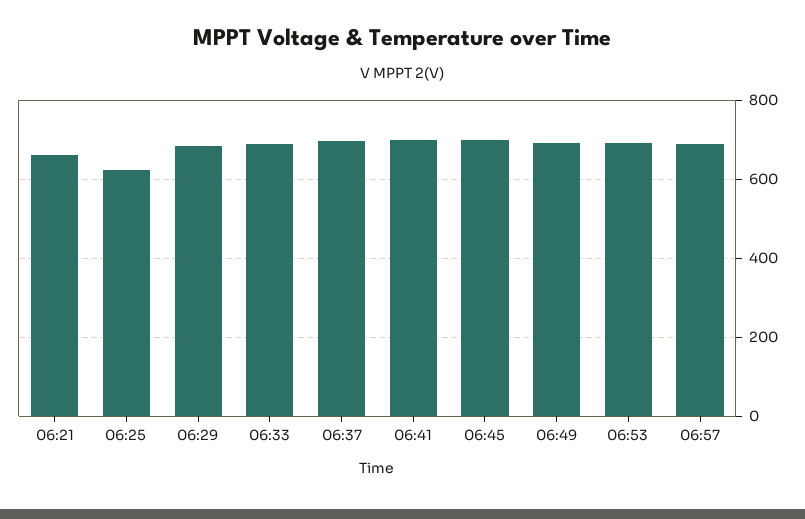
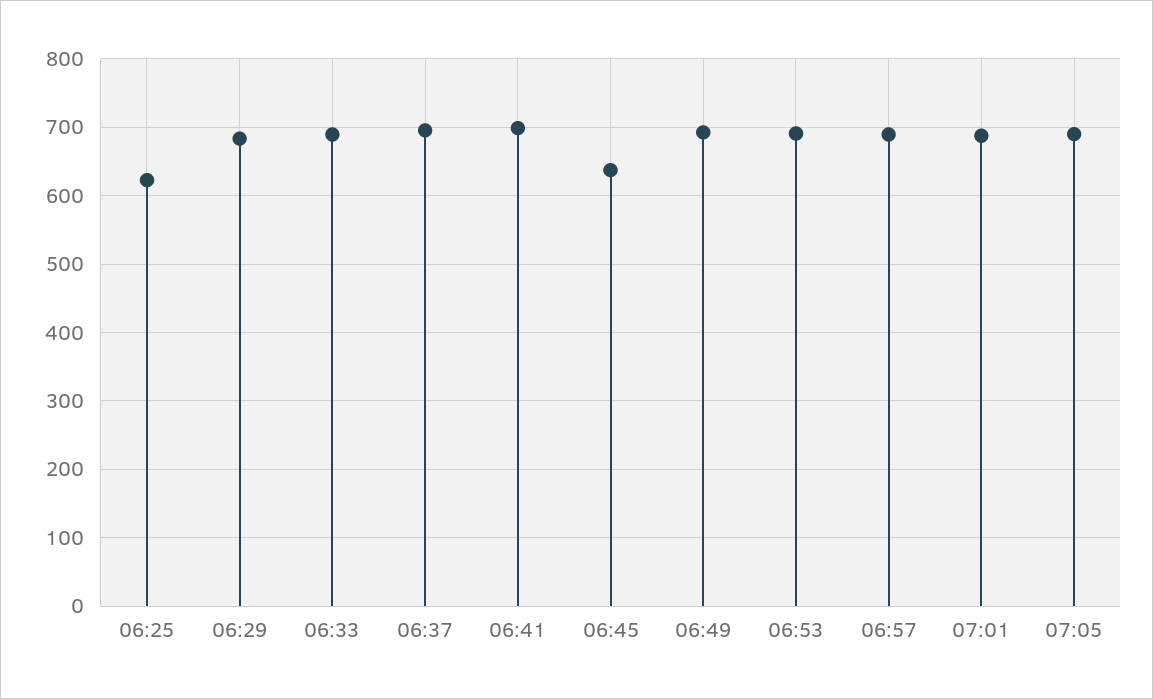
06:21: 660 -> none
06:45: 700 -> 640
07:01: none -> 690
07:05: none -> 690

